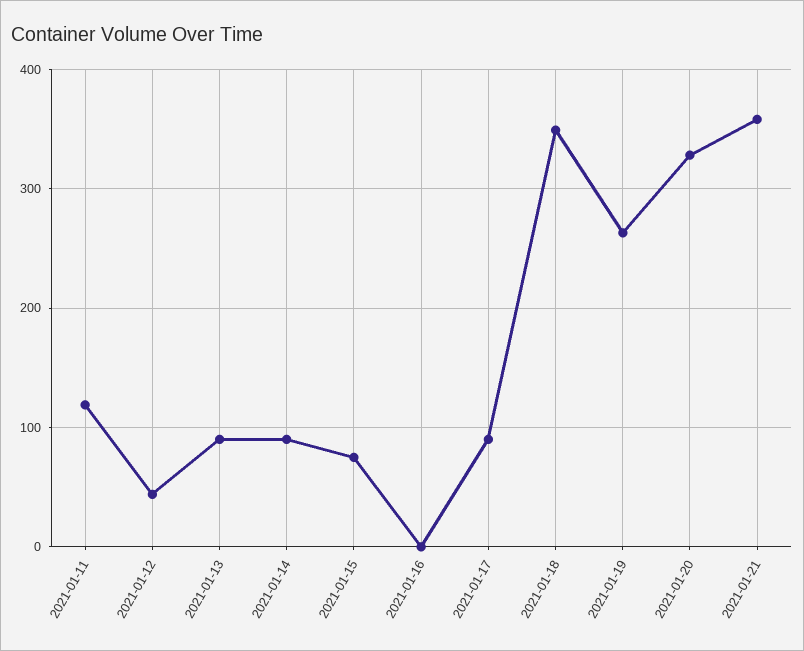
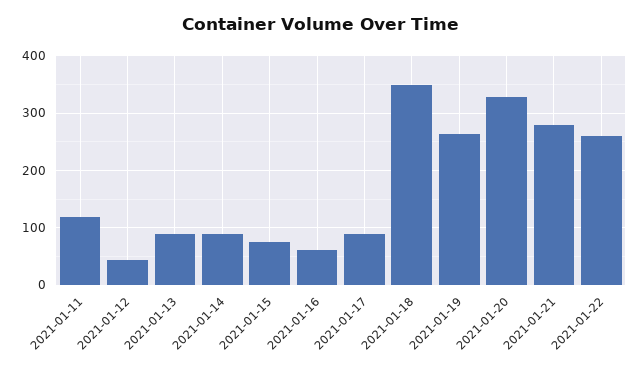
2021-01-16: 0 -> 60
2021-01-21: 360 -> 280
2021-01-22: none -> 260

